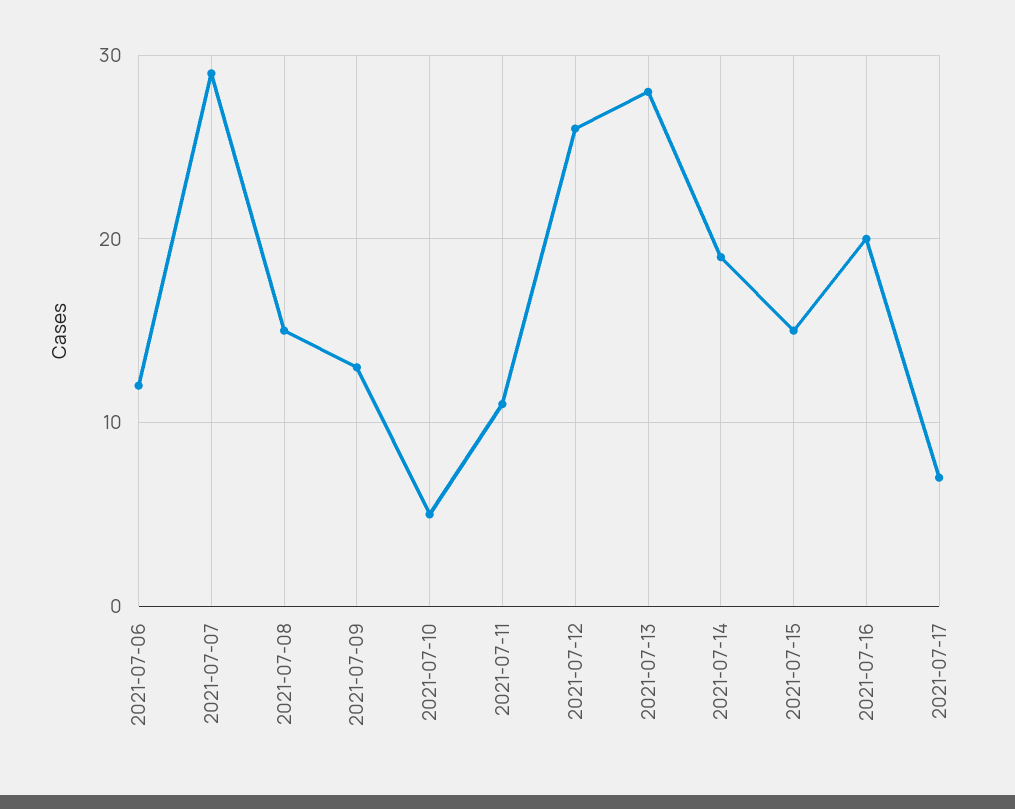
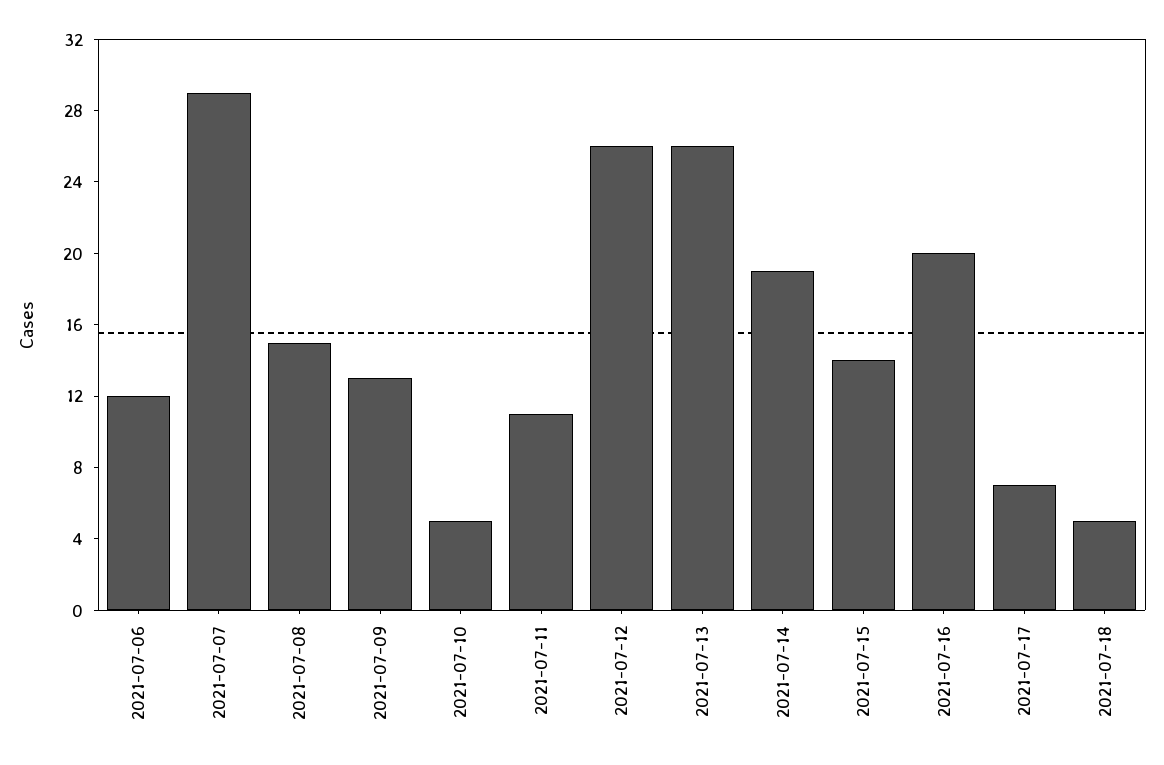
2021-07-13: 28 -> 26
2021-07-15: 15 -> 14
2021-07-18: none -> 5

